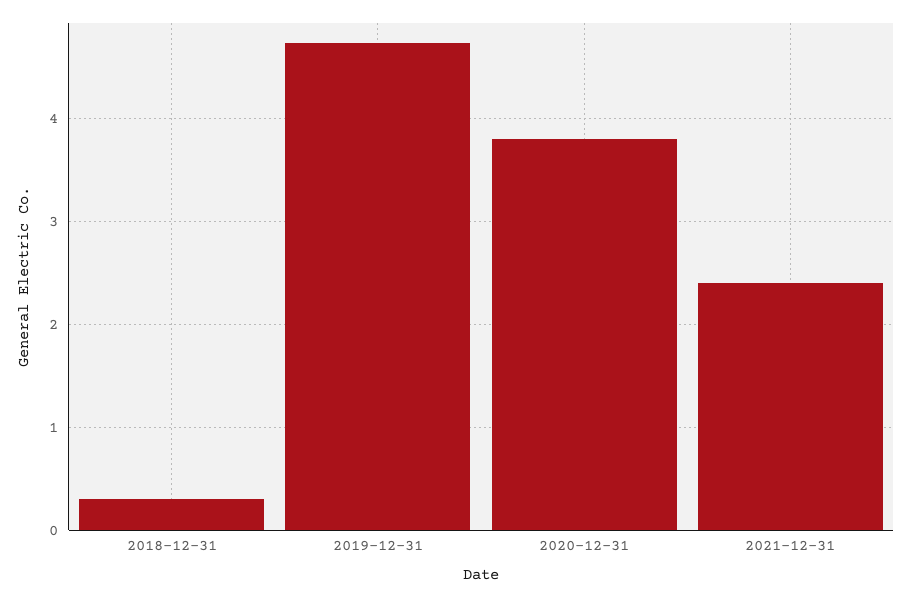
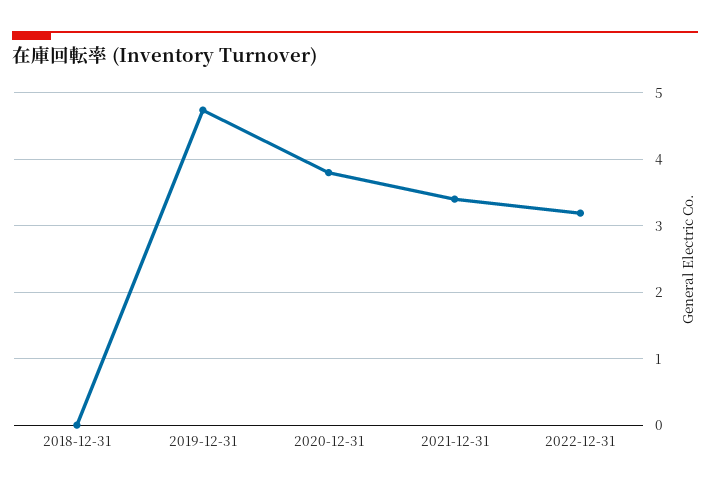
2018-12-31: 0.3 -> 0
2021-12-31: 2.4 -> 3.4
2022-12-31: none -> 3.2

